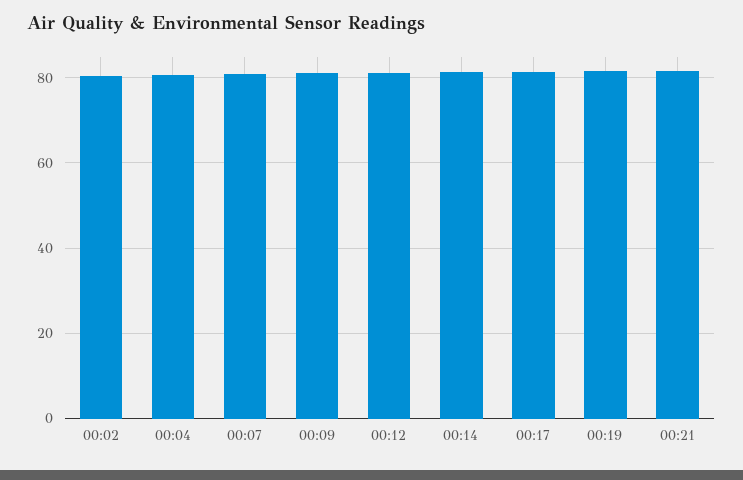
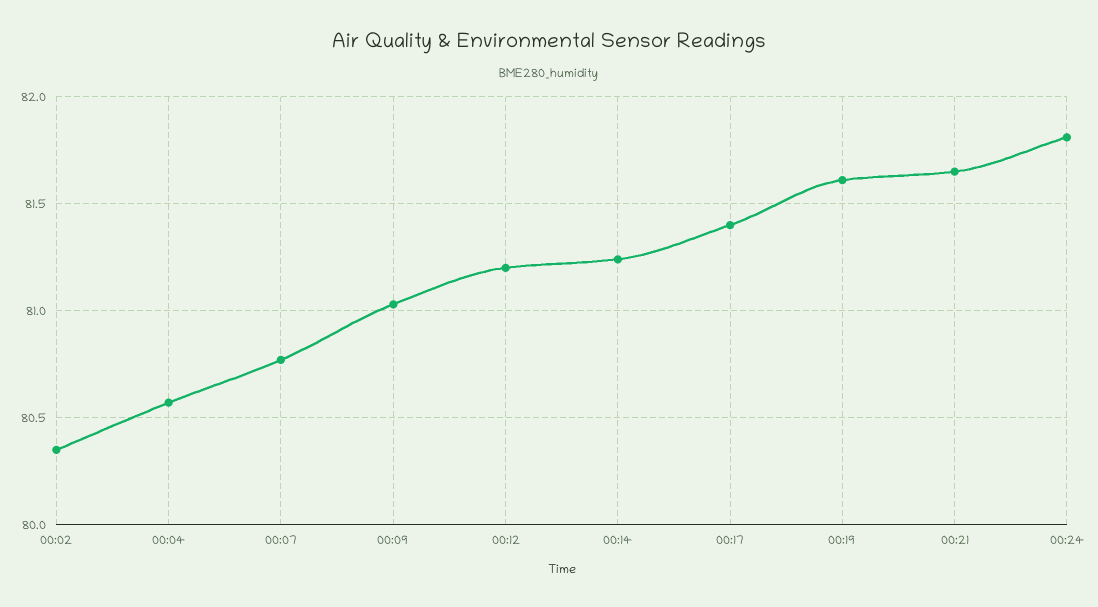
00:24: none -> 81.8

